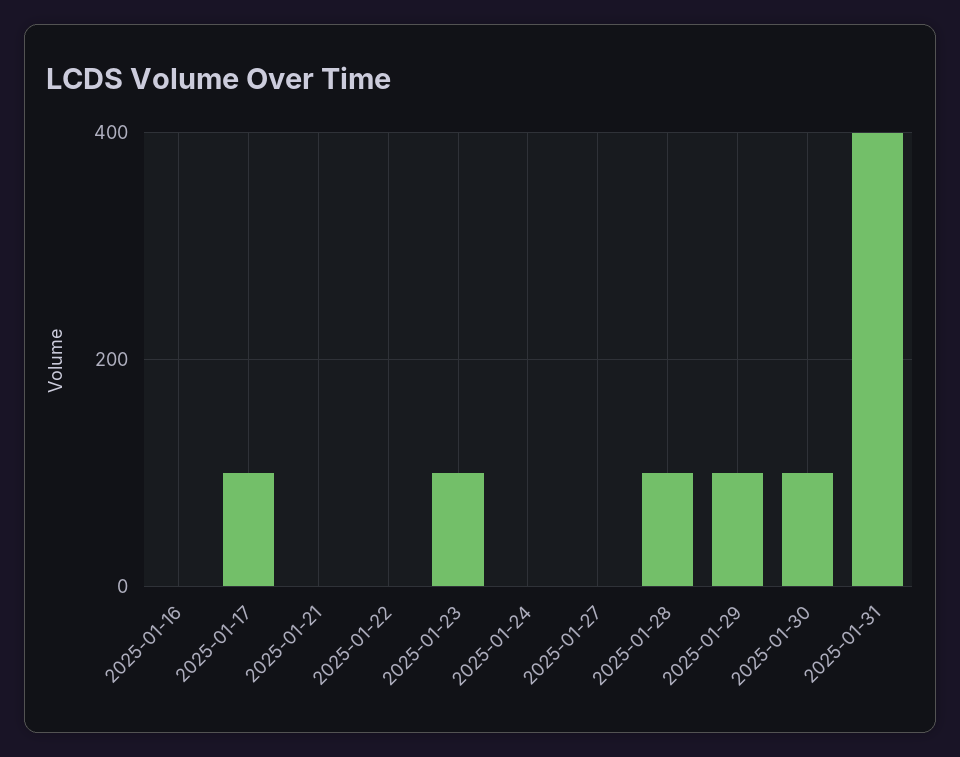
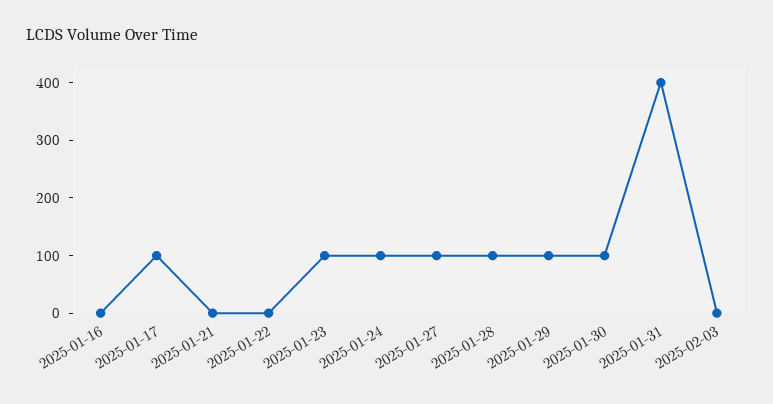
2025-01-24: 0 -> 100
2025-01-27: 0 -> 100
2025-02-03: none -> 0

